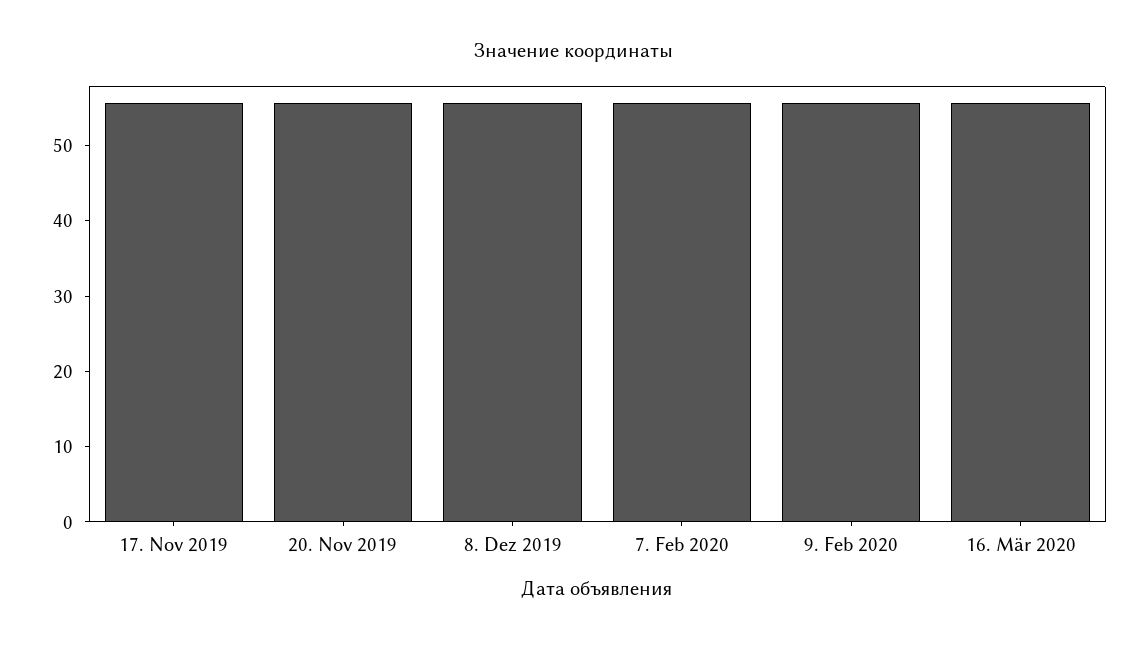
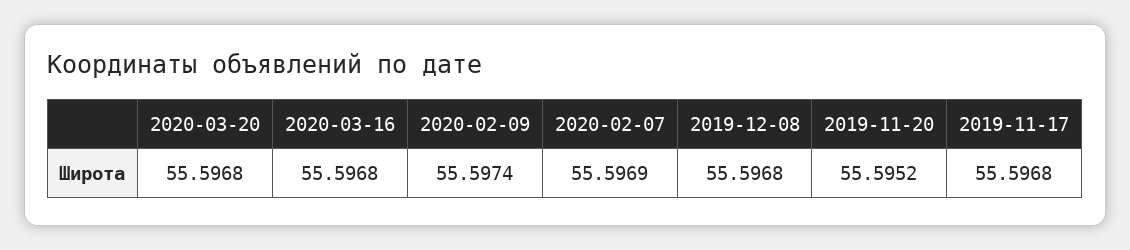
2020-03-20: none -> 55.5968

